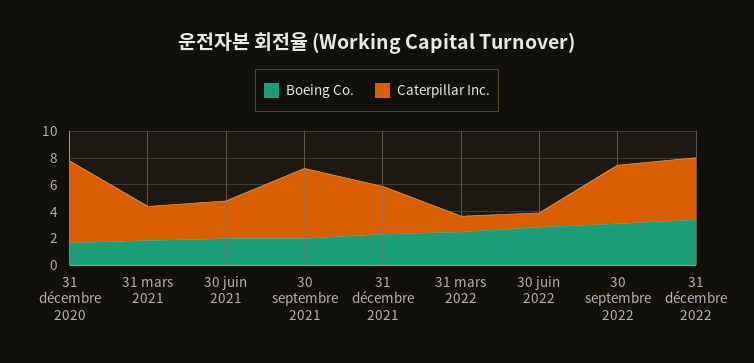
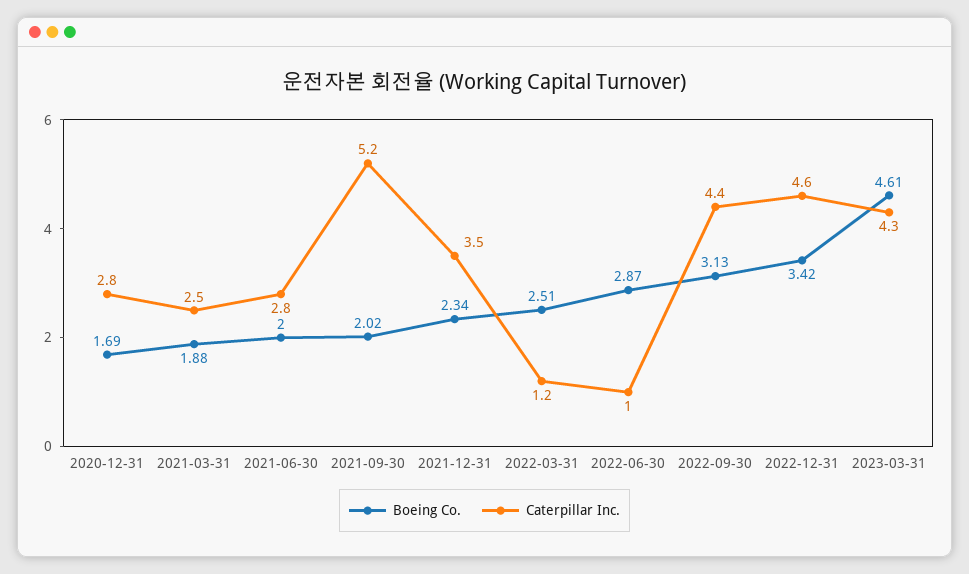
Caterpillar Inc., 31 décembre 2020: 6 -> 2.8
Boeing Co., 2023-03-31: none -> 4.61
Caterpillar Inc., 2023-03-31: none -> 4.3

